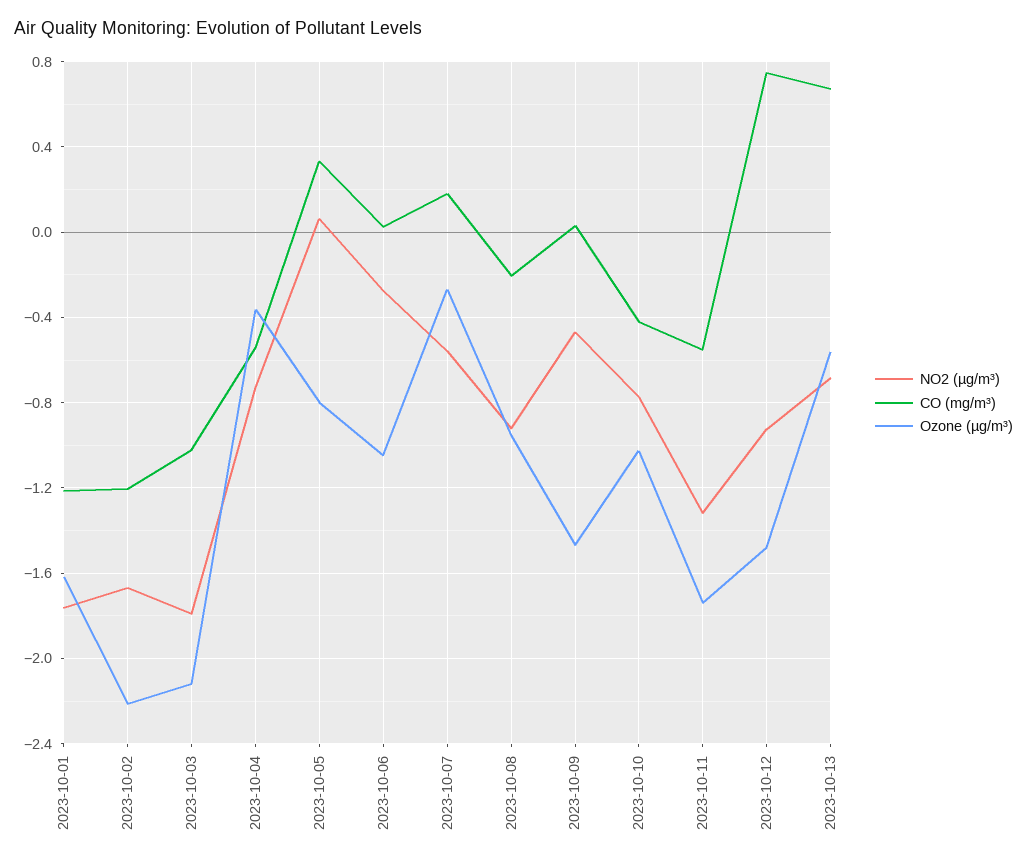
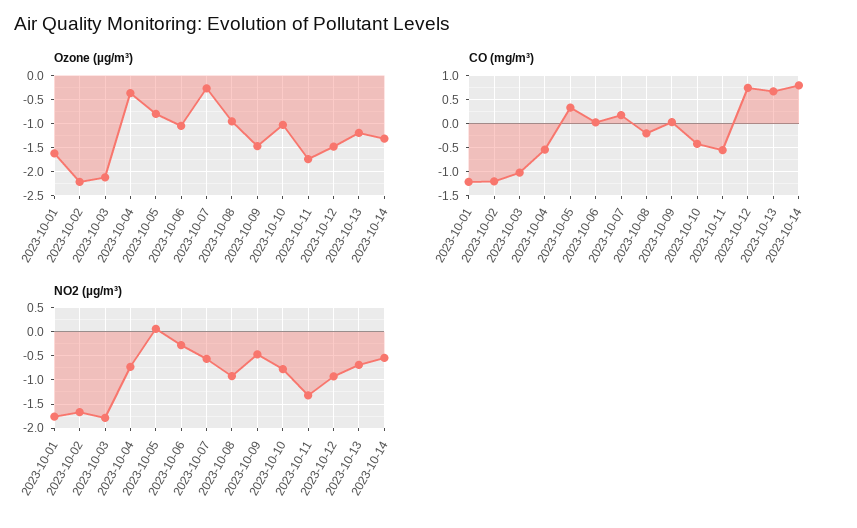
Ozone (µg/m³), 2023-10-13: -0.55 -> -1.25
Ozone (µg/m³), 2023-10-14: none -> -1.25
CO (mg/m³), 2023-10-14: none -> 0.75
NO2 (µg/m³), 2023-10-14: none -> -0.5

